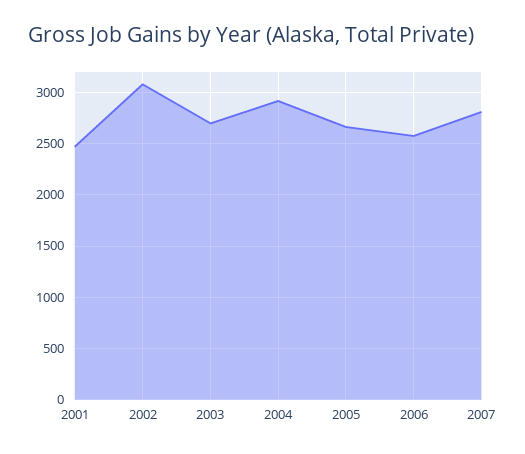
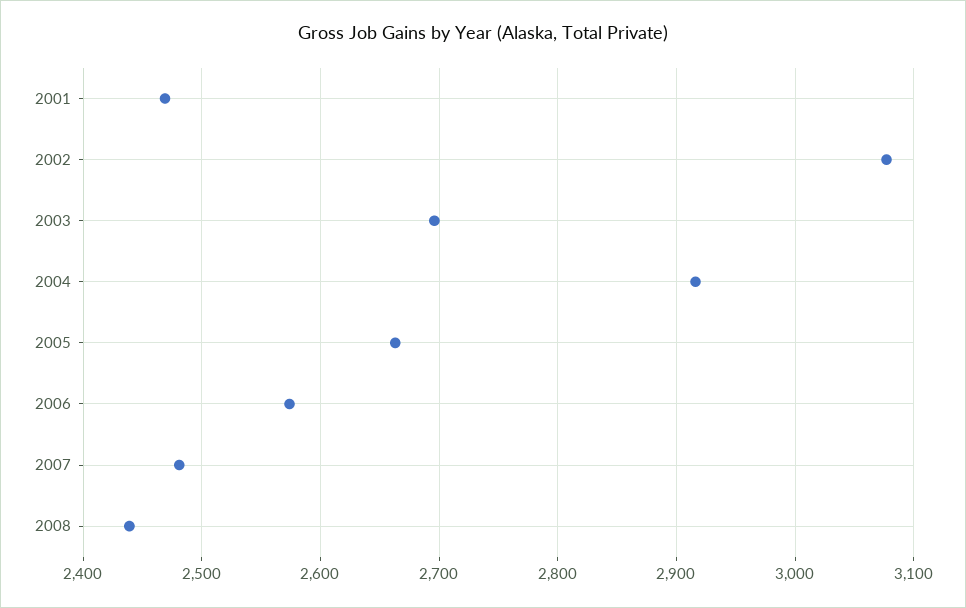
2007: 2800 -> 2480
2008: none -> 2440

